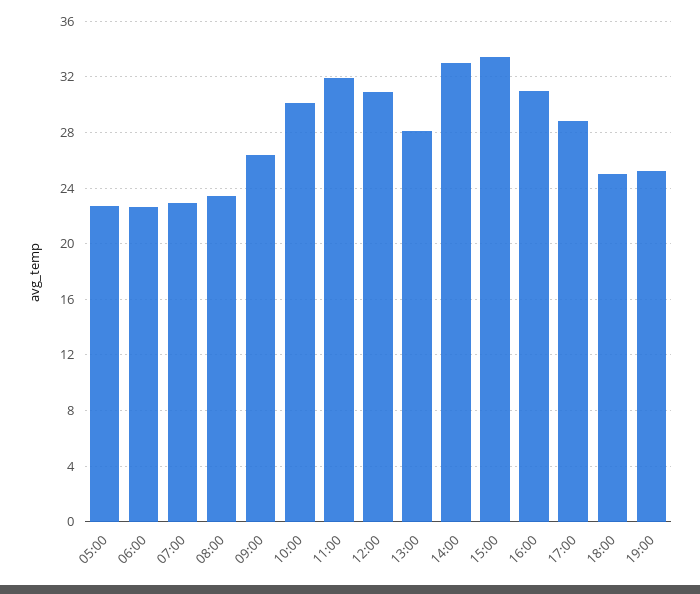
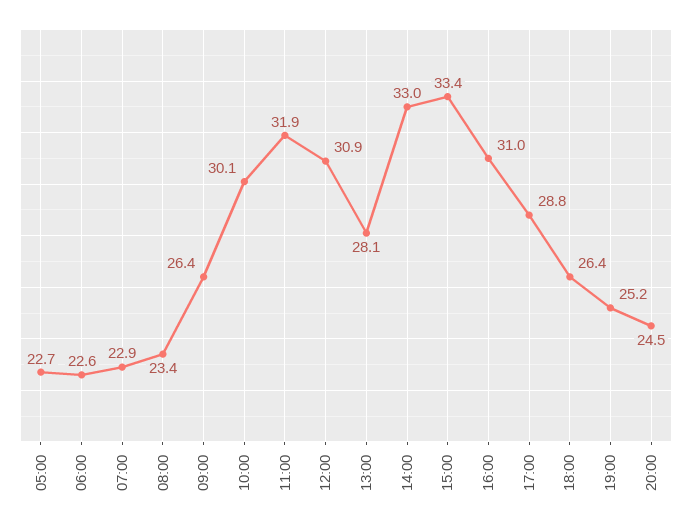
18:00: 25 -> 26.4
20:00: none -> 24.5

